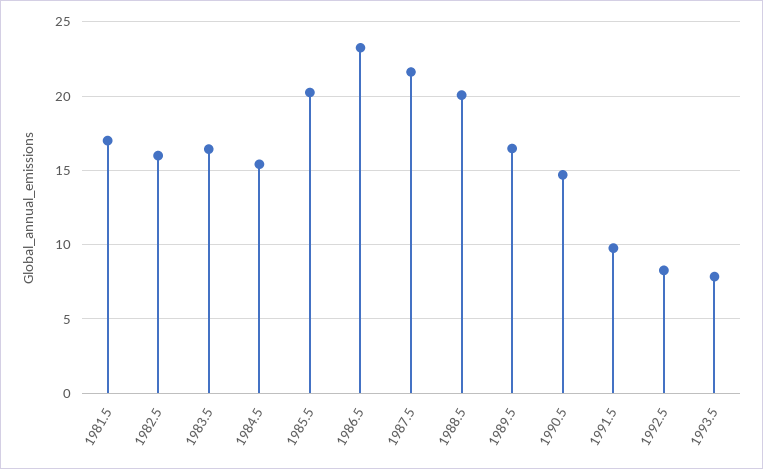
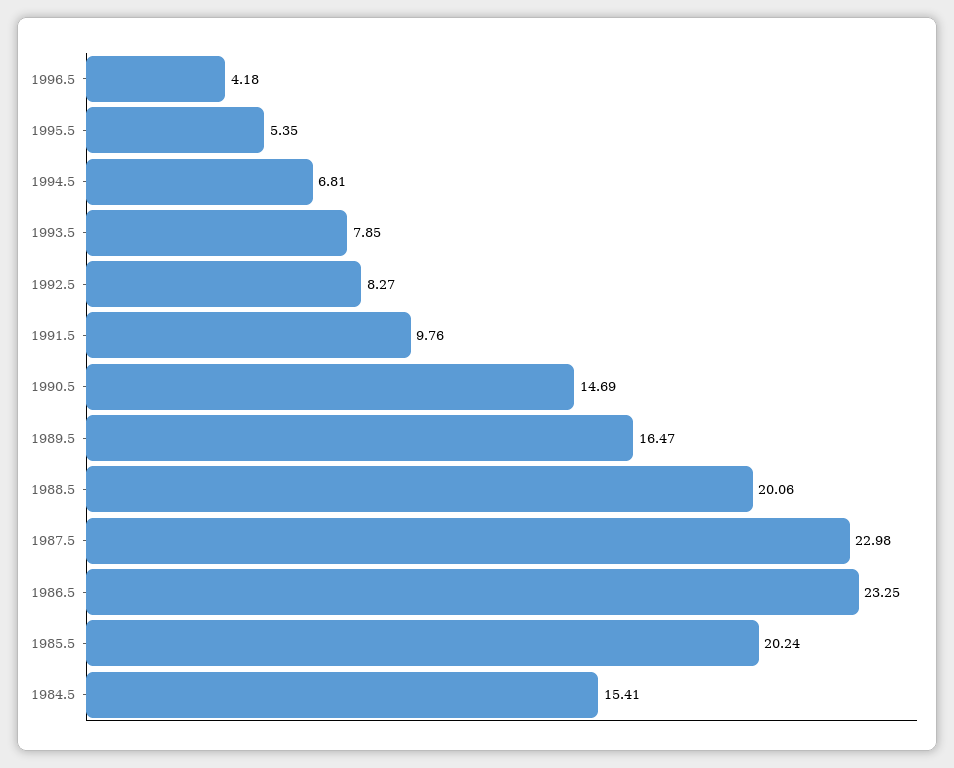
1981.5: 17 -> none
1982.5: 16 -> none
1983.5: 16.5 -> none
1987.5: 21.5 -> 22.98
1996.5: none -> 4.18
1995.5: none -> 5.35
1994.5: none -> 6.81

